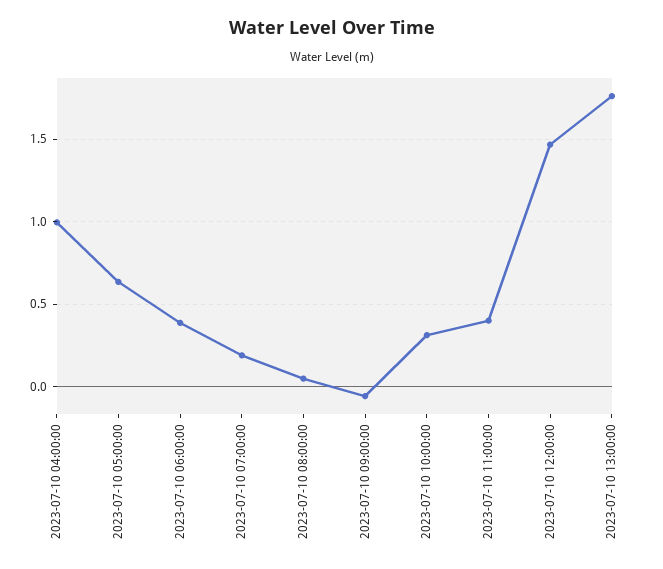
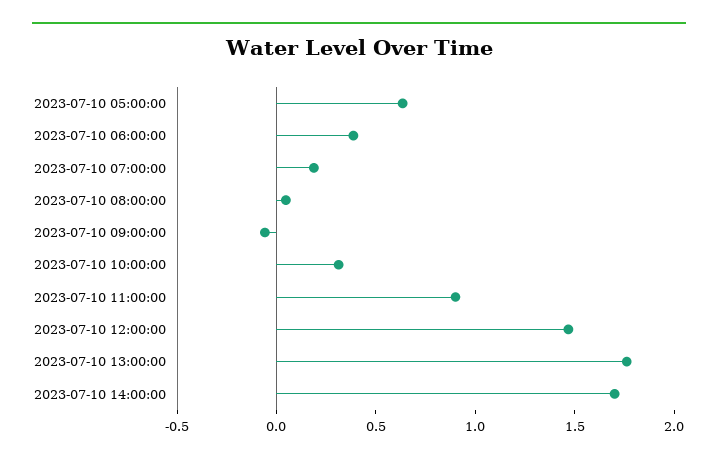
2023-07-10 04:00:00: 1 -> none
2023-07-10 11:00:00: 0.4 -> 0.9
2023-07-10 14:00:00: none -> 1.7

